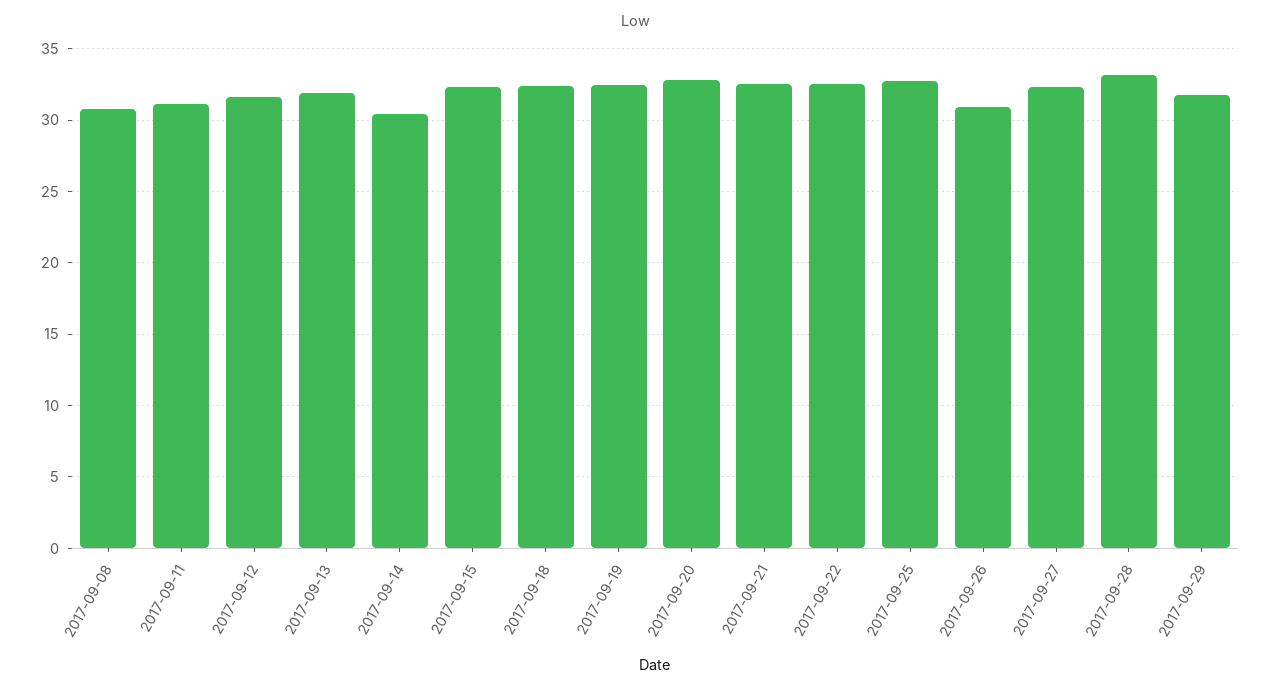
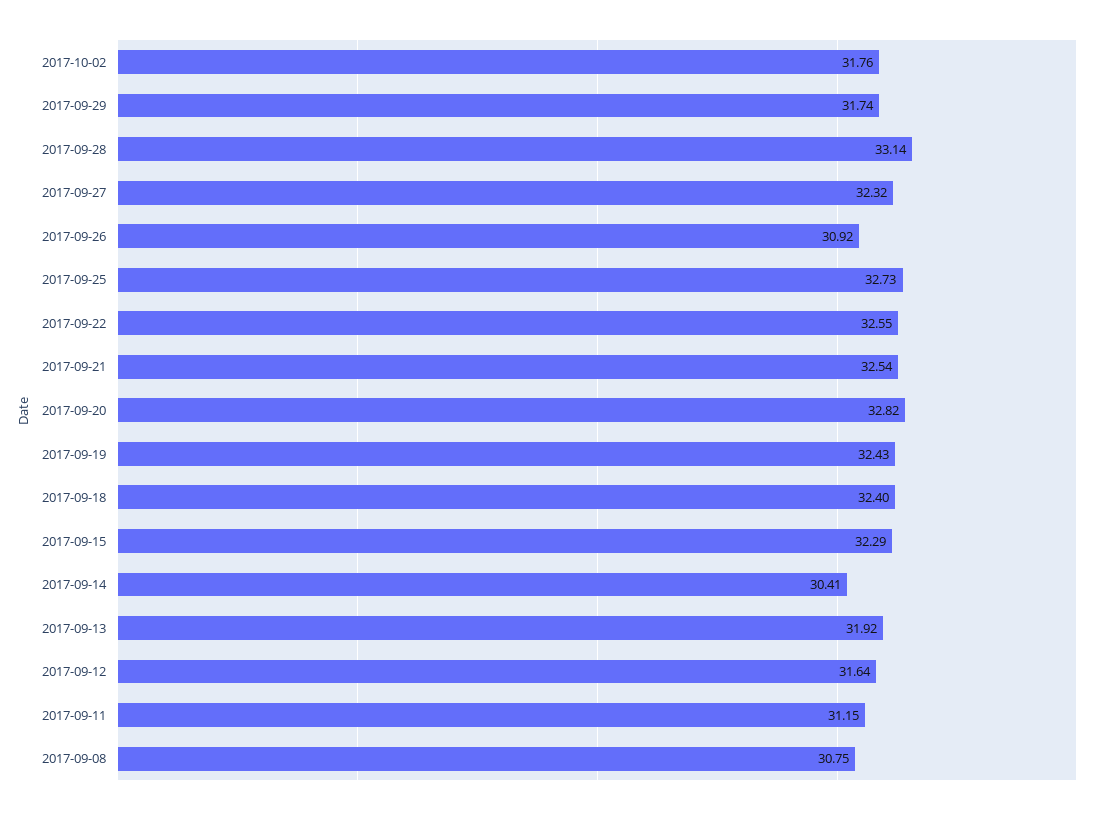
2017-10-02: none -> 31.76

